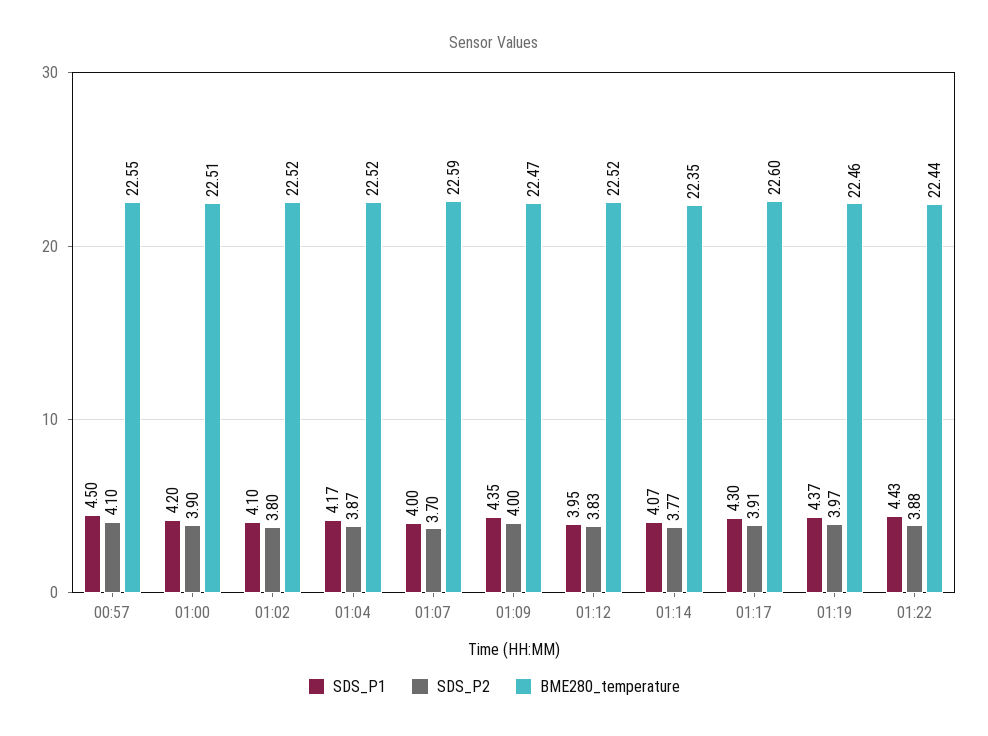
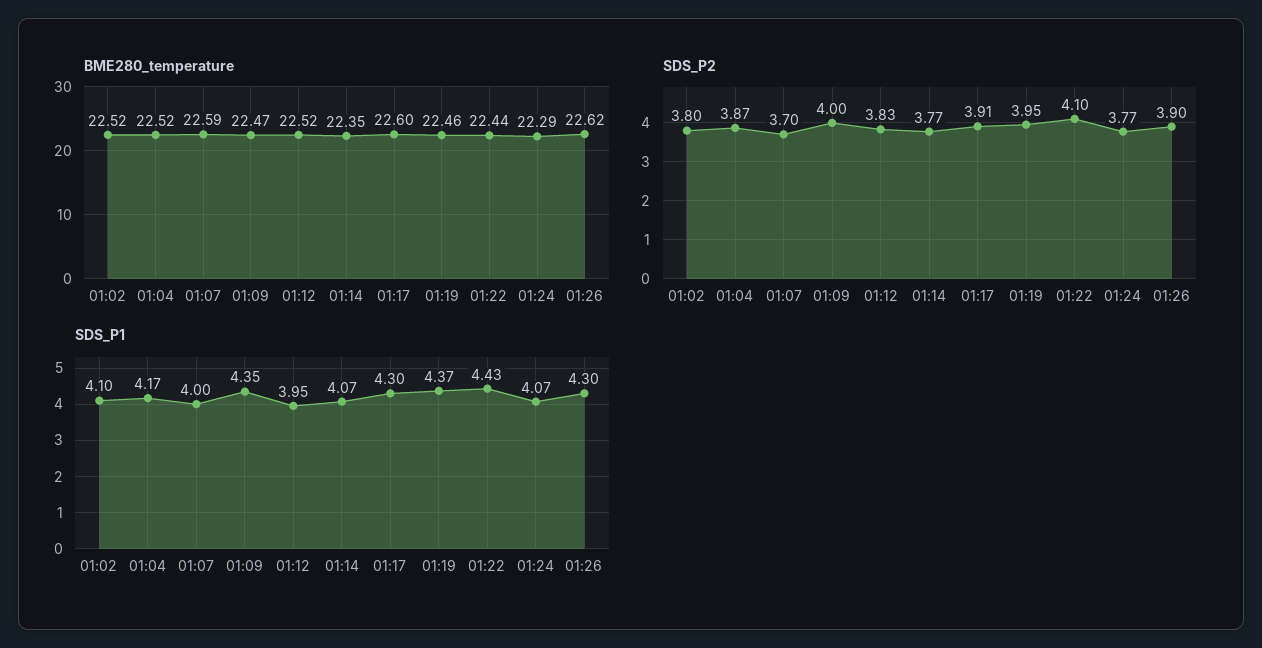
SDS_P1, 00:57: 4.5 -> none
SDS_P2, 00:57: 4.1 -> none
BME280_temperature, 00:57: 22.55 -> none
SDS_P1, 01:00: 4.2 -> none
SDS_P2, 01:00: 3.9 -> none
BME280_temperature, 01:00: 22.51 -> none
SDS_P2, 01:19: 3.97 -> 3.95
SDS_P2, 01:22: 3.88 -> 4.1
BME280_temperature, 01:24: none -> 22.29
BME280_temperature, 01:26: none -> 22.62
SDS_P2, 01:24: none -> 3.77
SDS_P2, 01:26: none -> 3.9
SDS_P1, 01:24: none -> 4.07
SDS_P1, 01:26: none -> 4.3

